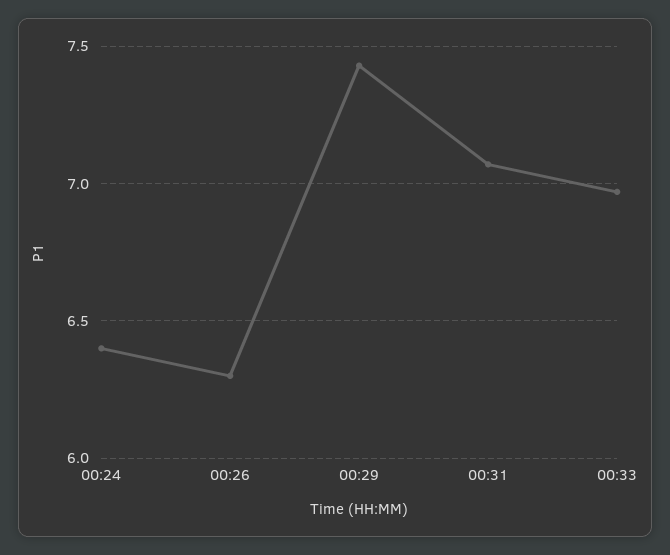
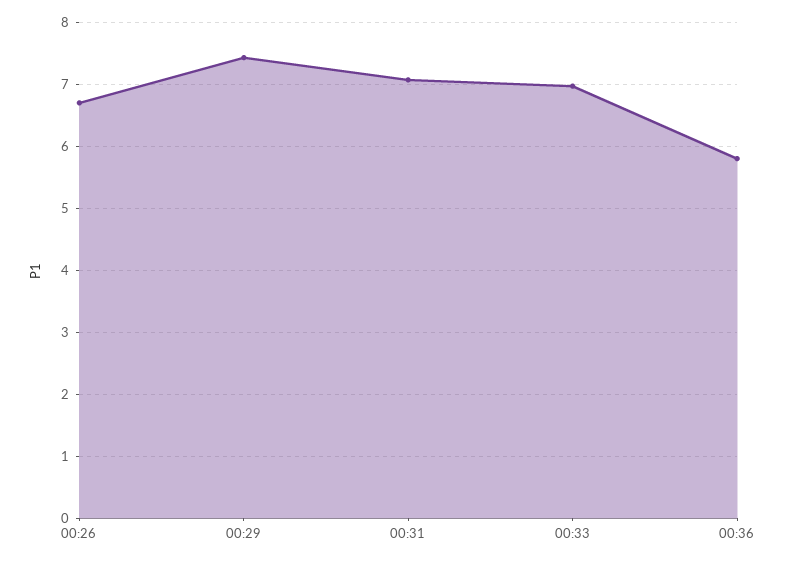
00:24: 6.4 -> none
00:26: 6.3 -> 6.7
00:36: none -> 5.8

